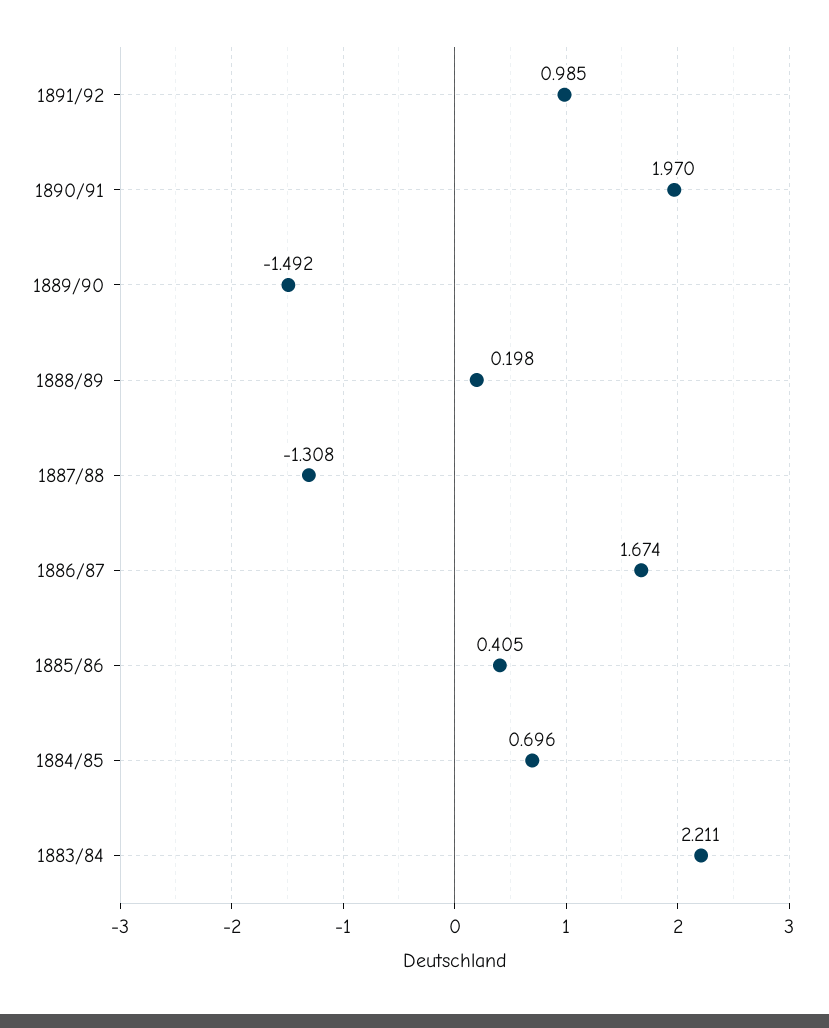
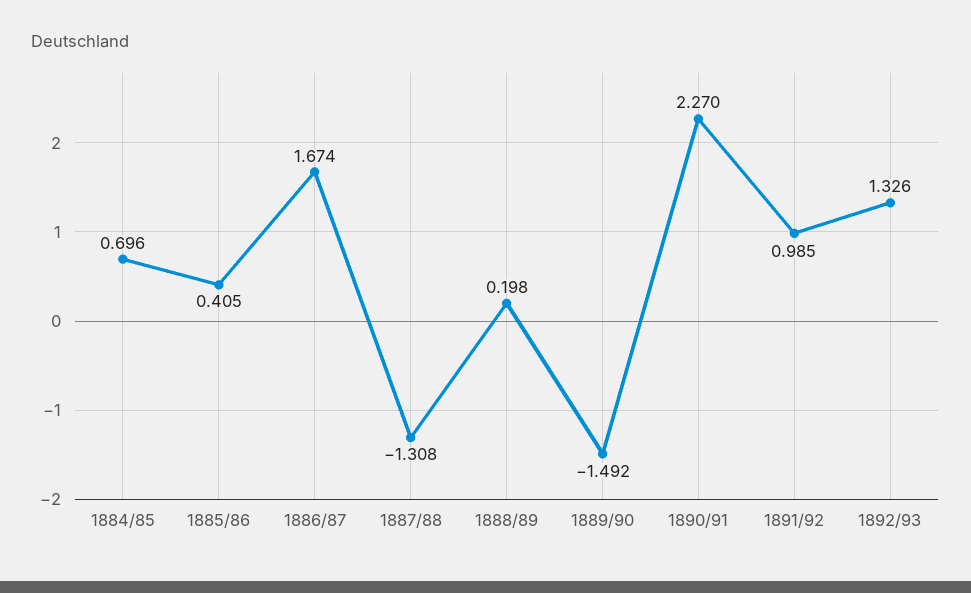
1890/91: 1.97 -> 2.27
1883/84: 2.211 -> none
1892/93: none -> 1.326

